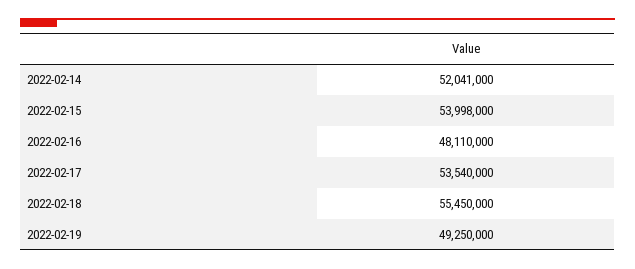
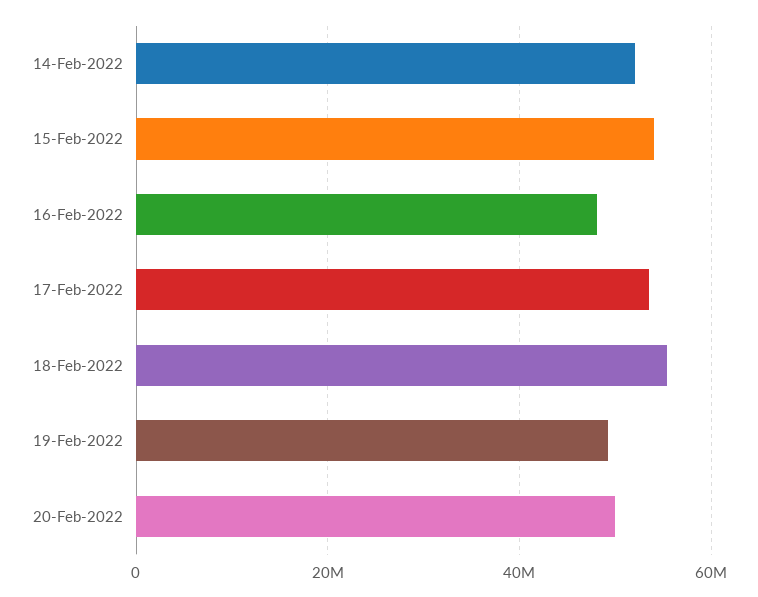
20-Feb-2022: none -> 50000000

